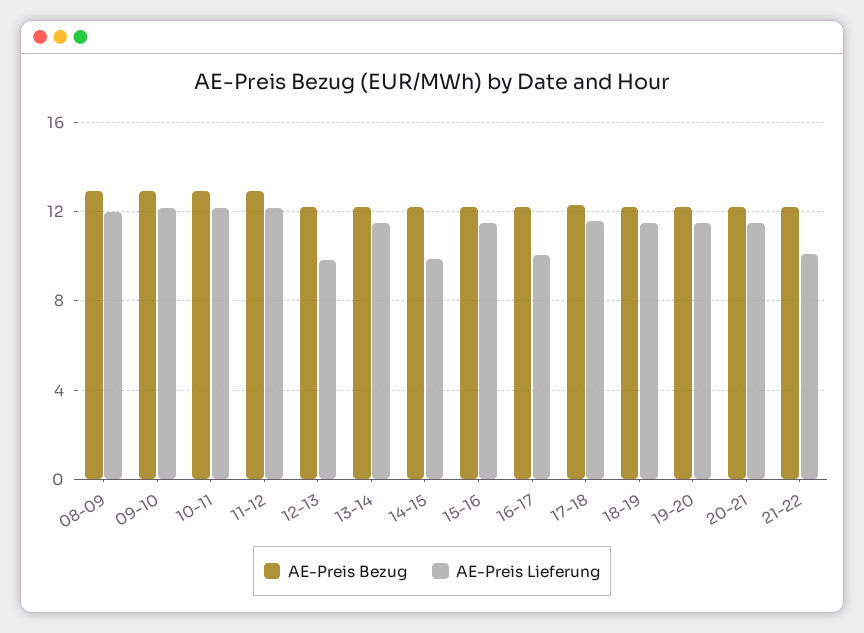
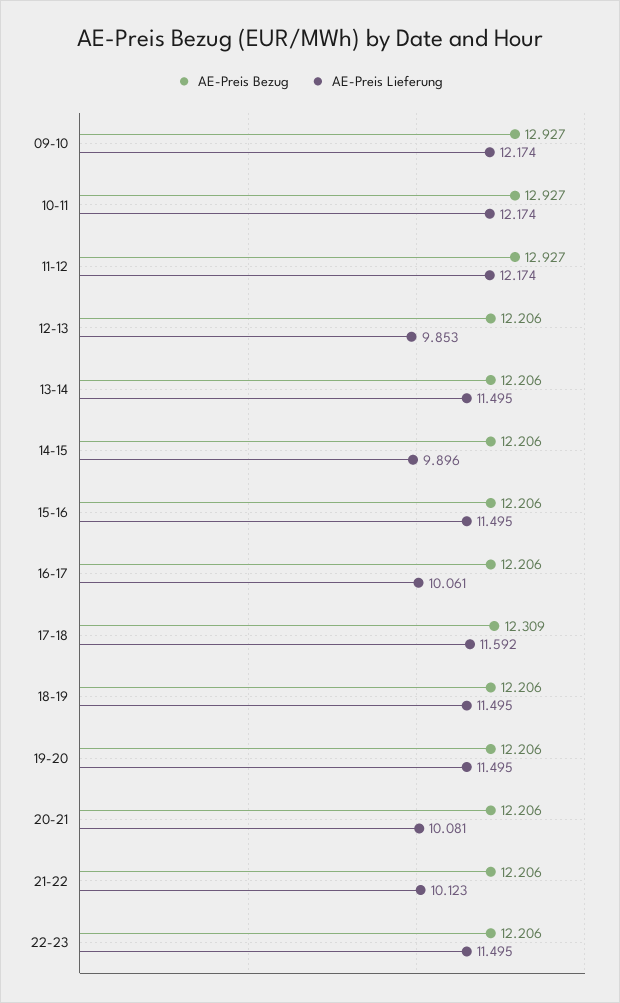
AE-Preis Bezug, 08-09: 13 -> none
AE-Preis Lieferung, 08-09: 12 -> none
AE-Preis Lieferung, 20-21: 11.5 -> 10.081
AE-Preis Bezug, 22-23: none -> 12.206
AE-Preis Lieferung, 22-23: none -> 11.495

